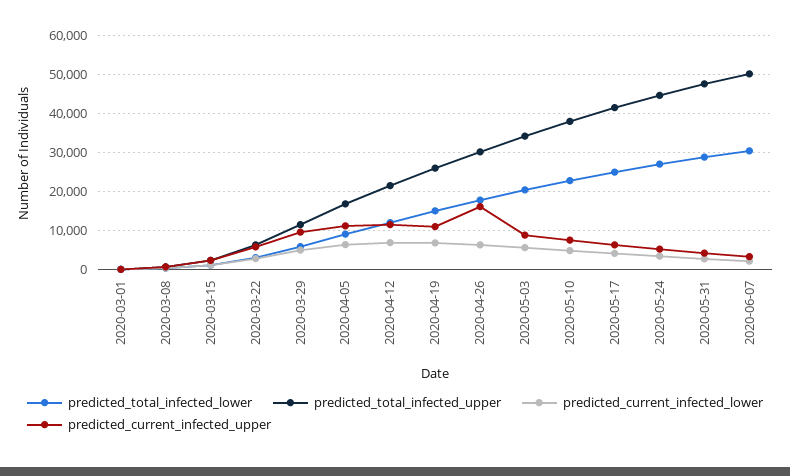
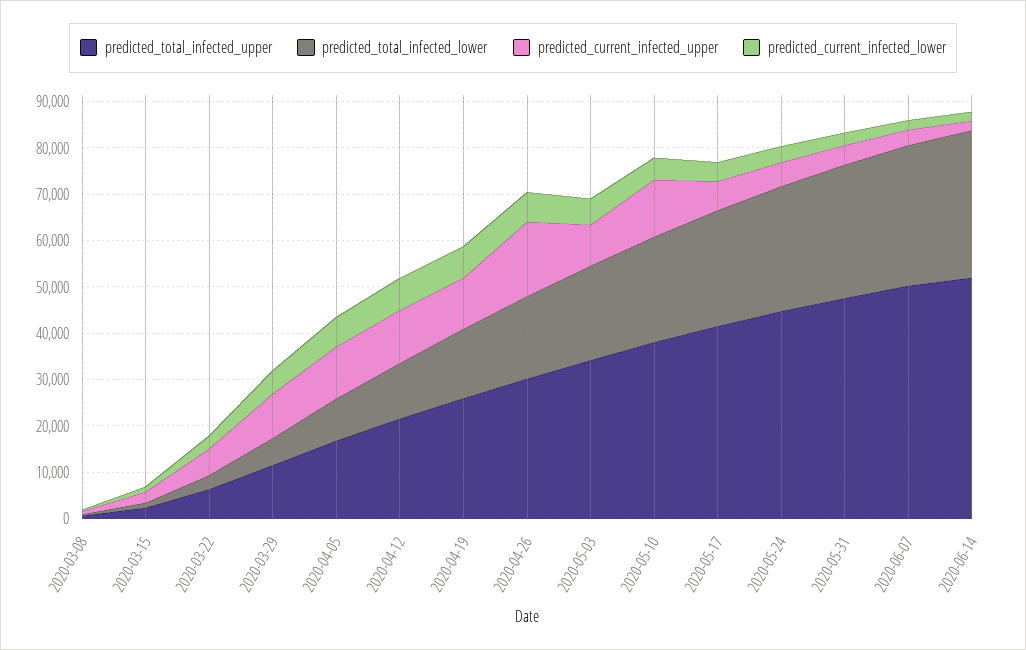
predicted_total_infected_lower, 2020-03-01: 0 -> none
predicted_total_infected_upper, 2020-03-01: 0 -> none
predicted_current_infected_lower, 2020-03-01: 0 -> none
predicted_current_infected_upper, 2020-03-01: 0 -> none
predicted_current_infected_upper, 2020-05-10: 8000 -> 12000
predicted_total_infected_upper, 2020-06-14: none -> 52000
predicted_total_infected_lower, 2020-06-14: none -> 32000
predicted_current_infected_upper, 2020-06-14: none -> 2000
predicted_current_infected_lower, 2020-06-14: none -> 2000

